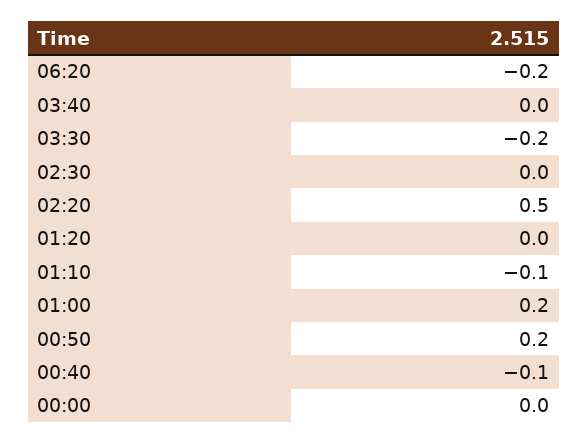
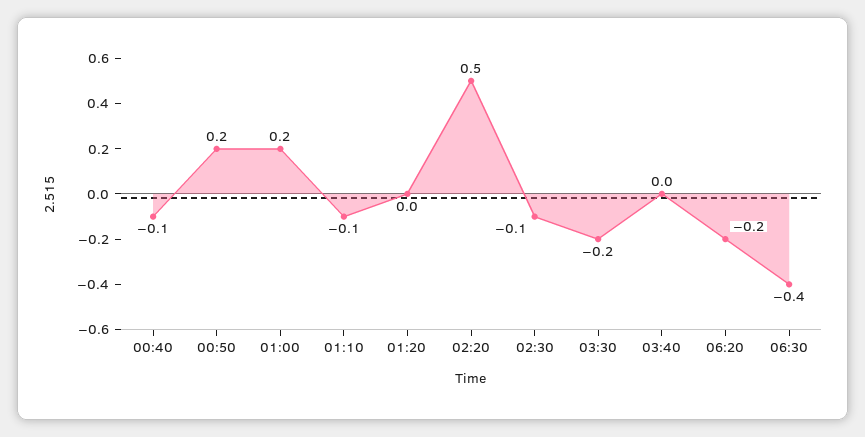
02:30: 0 -> -0.1
00:00: 0 -> none
06:30: none -> -0.4

